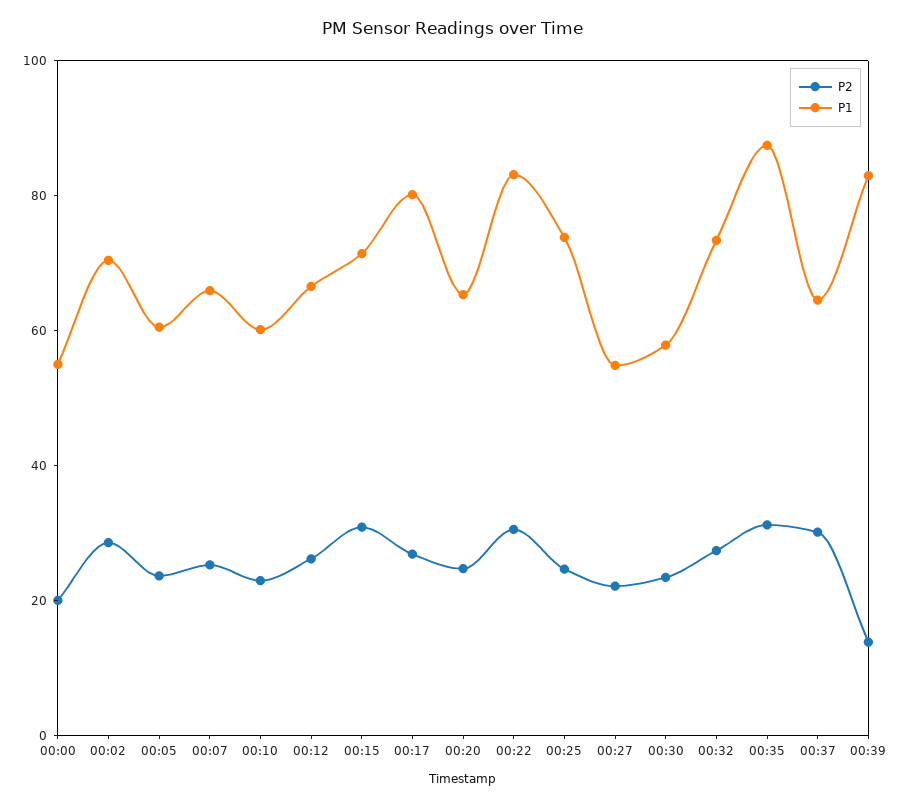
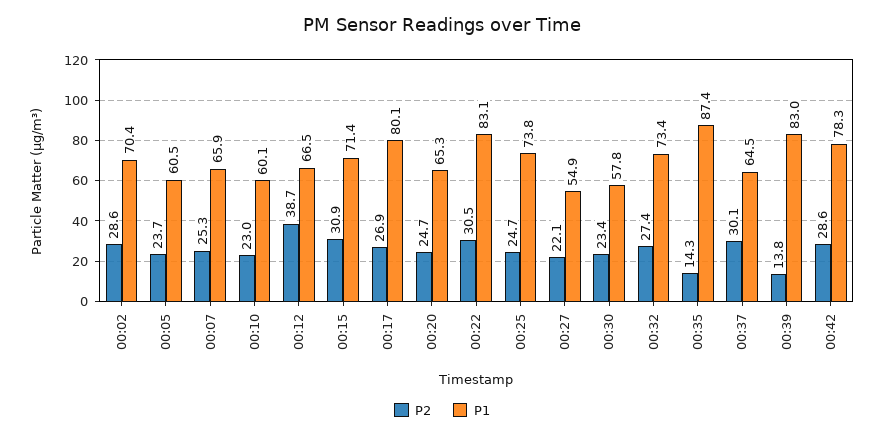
P2, 00:00: 20 -> none
P1, 00:00: 55 -> none
P2, 00:12: 25 -> 38.7
P2, 00:35: 30 -> 14.3
P2, 00:42: none -> 28.6
P1, 00:42: none -> 78.3

